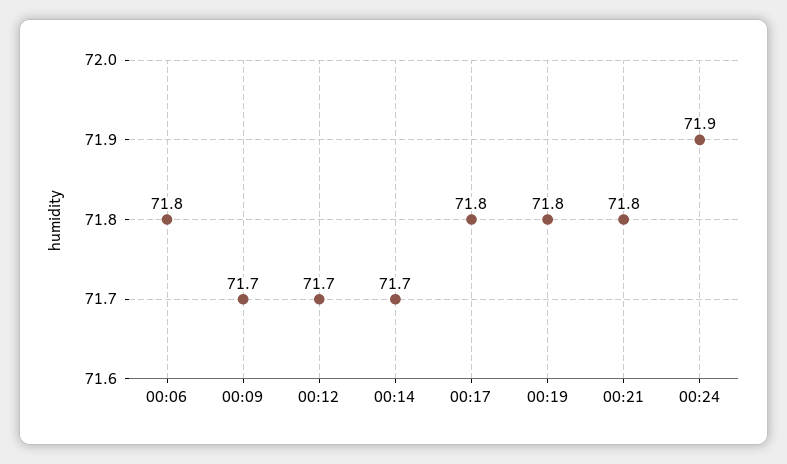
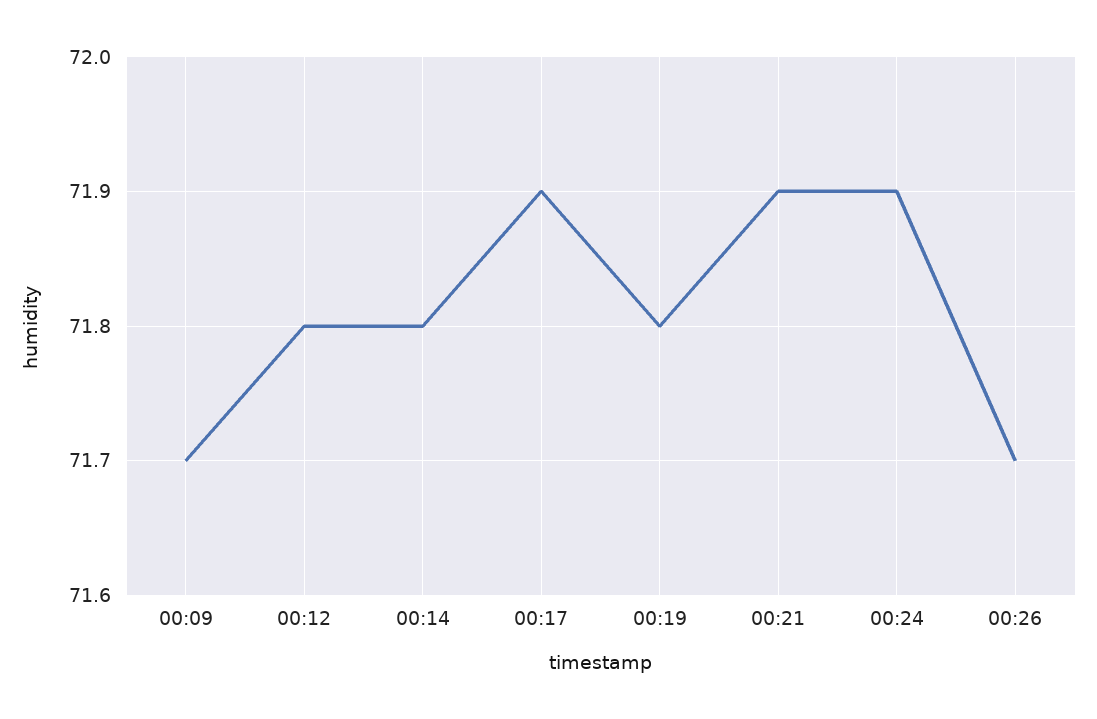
00:06: 71.8 -> none
00:12: 71.7 -> 71.8
00:14: 71.7 -> 71.8
00:17: 71.8 -> 71.9
00:21: 71.8 -> 71.9
00:26: none -> 71.7

